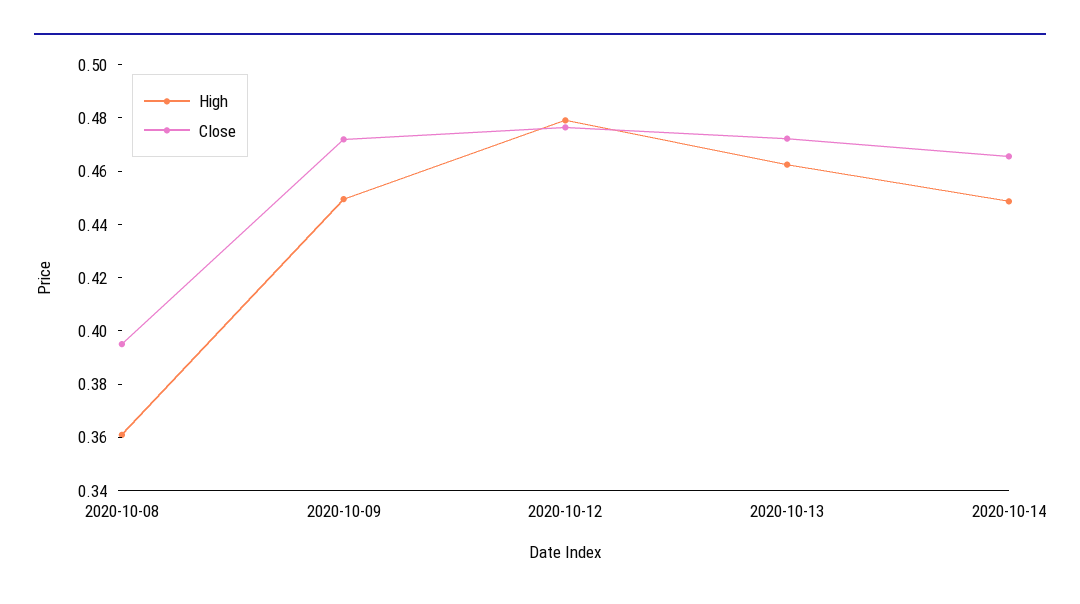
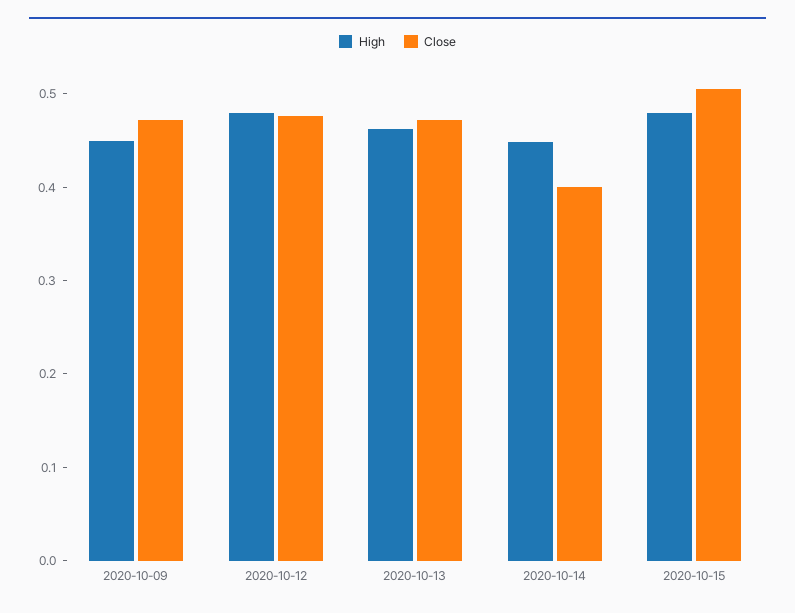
High, 2020-10-08: 0.36 -> none
Close, 2020-10-08: 0.395 -> none
Close, 2020-10-14: 0.465 -> 0.4
High, 2020-10-15: none -> 0.48
Close, 2020-10-15: none -> 0.5

